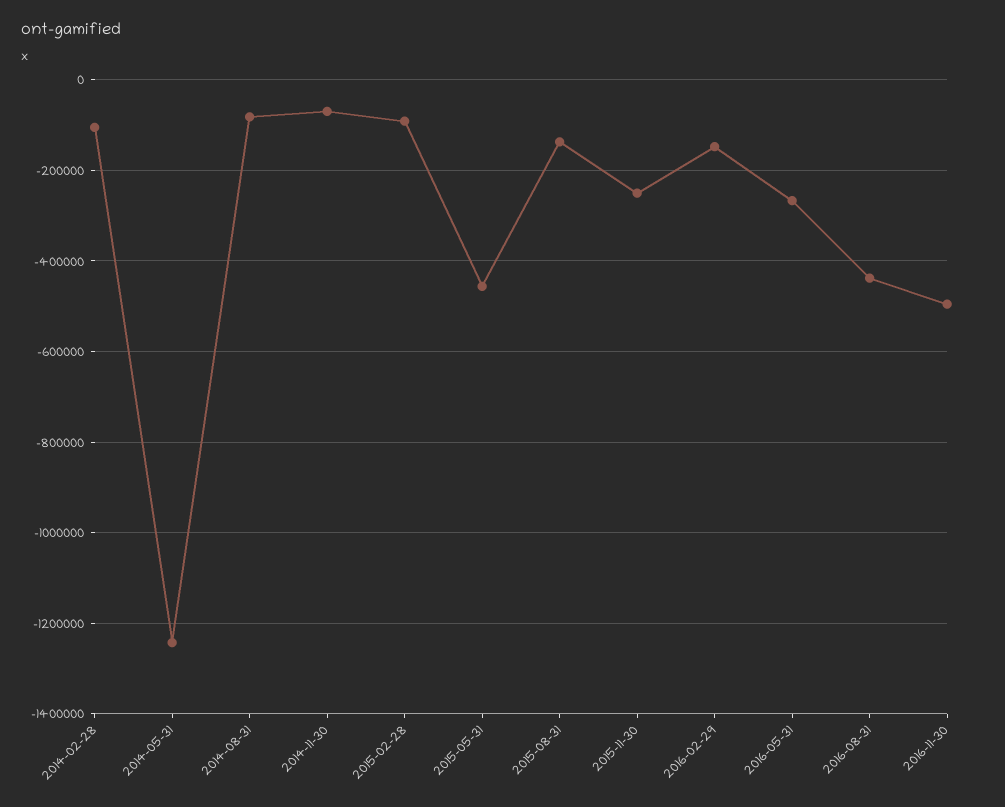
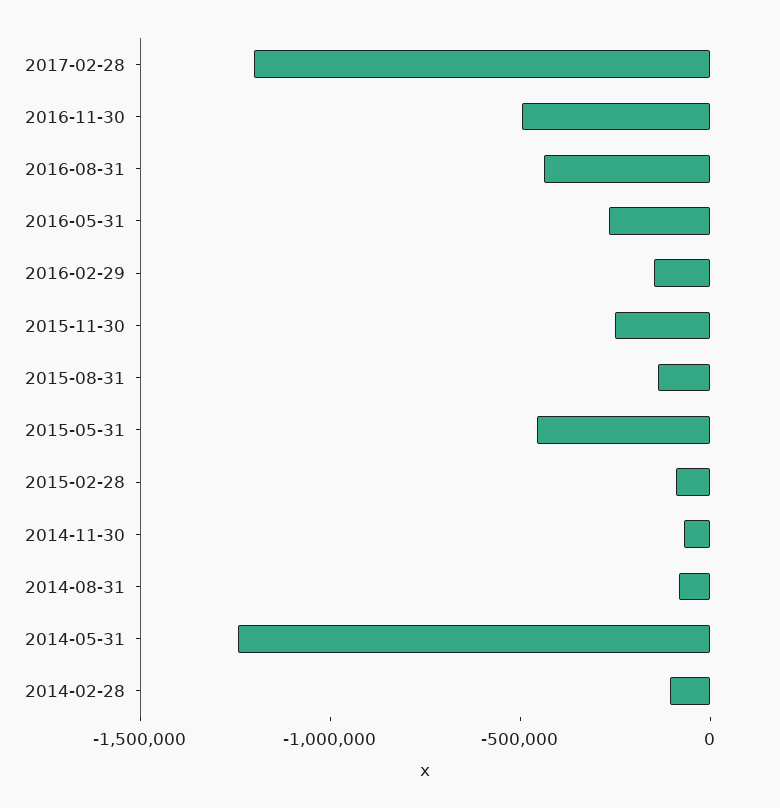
2017-02-28: none -> -1200000

